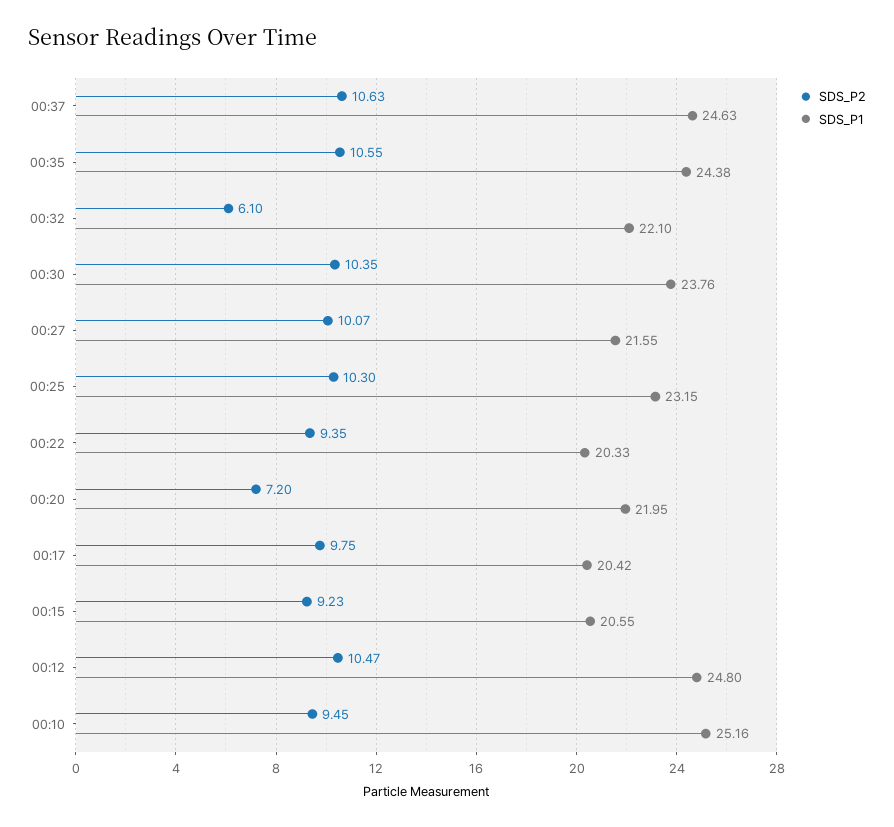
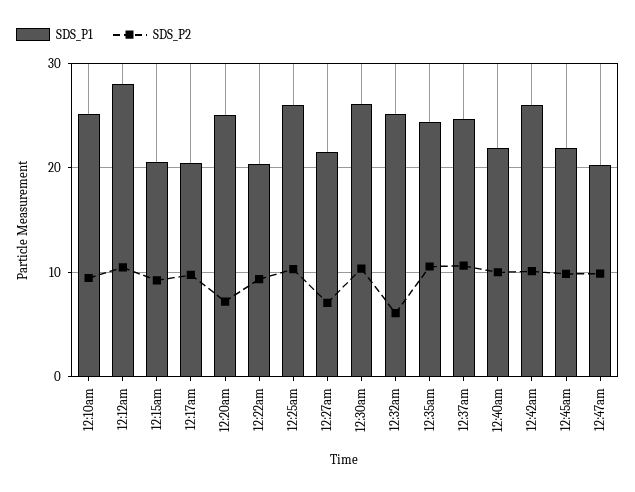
SDS_P1, 00:32: 22.1 -> 25
SDS_P1, 00:30: 23.76 -> 26
SDS_P2, 00:27: 10.07 -> 7
SDS_P1, 00:25: 23.15 -> 26
SDS_P1, 00:20: 21.95 -> 25
SDS_P1, 00:12: 24.8 -> 28
SDS_P1, 12:40am: none -> 22
SDS_P2, 12:40am: none -> 10
SDS_P1, 12:42am: none -> 26
SDS_P2, 12:42am: none -> 10
SDS_P1, 12:45am: none -> 22
SDS_P2, 12:45am: none -> 10
SDS_P1, 12:47am: none -> 20
SDS_P2, 12:47am: none -> 10

